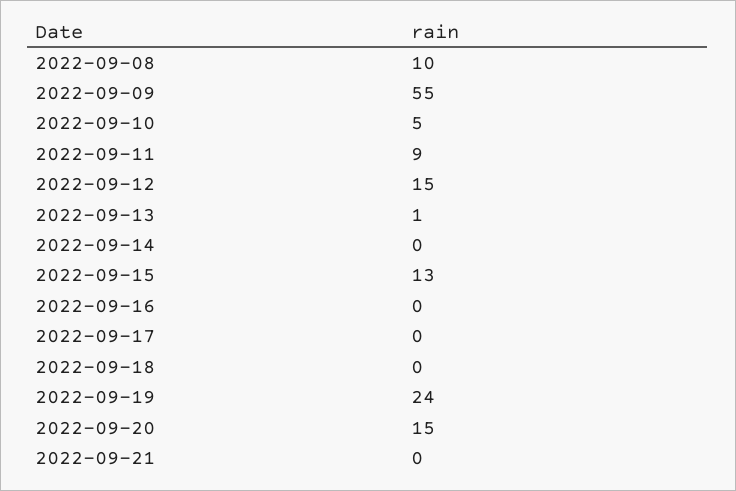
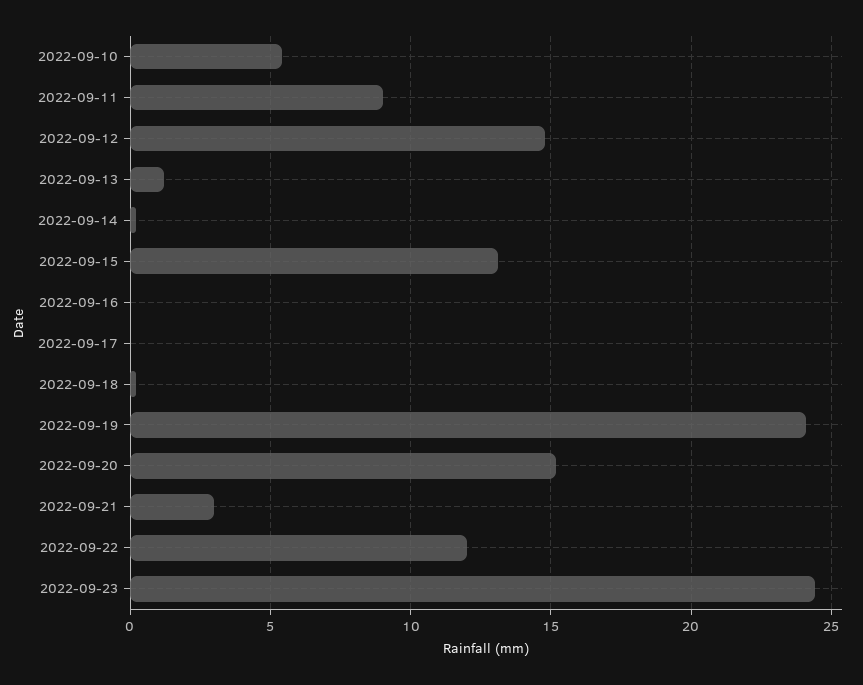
2022-09-08: 10 -> none
2022-09-09: 55 -> none
2022-09-21: 0 -> 3
2022-09-22: none -> 12
2022-09-23: none -> 24.5

